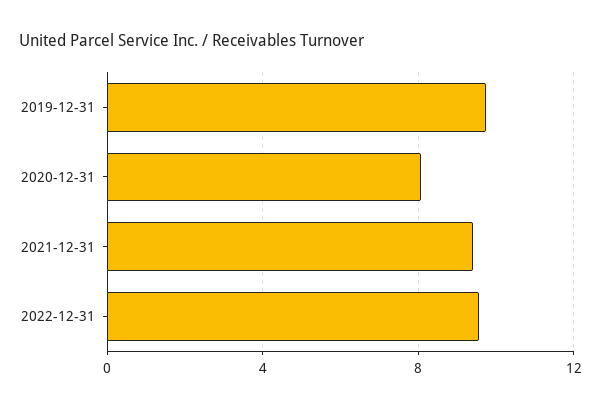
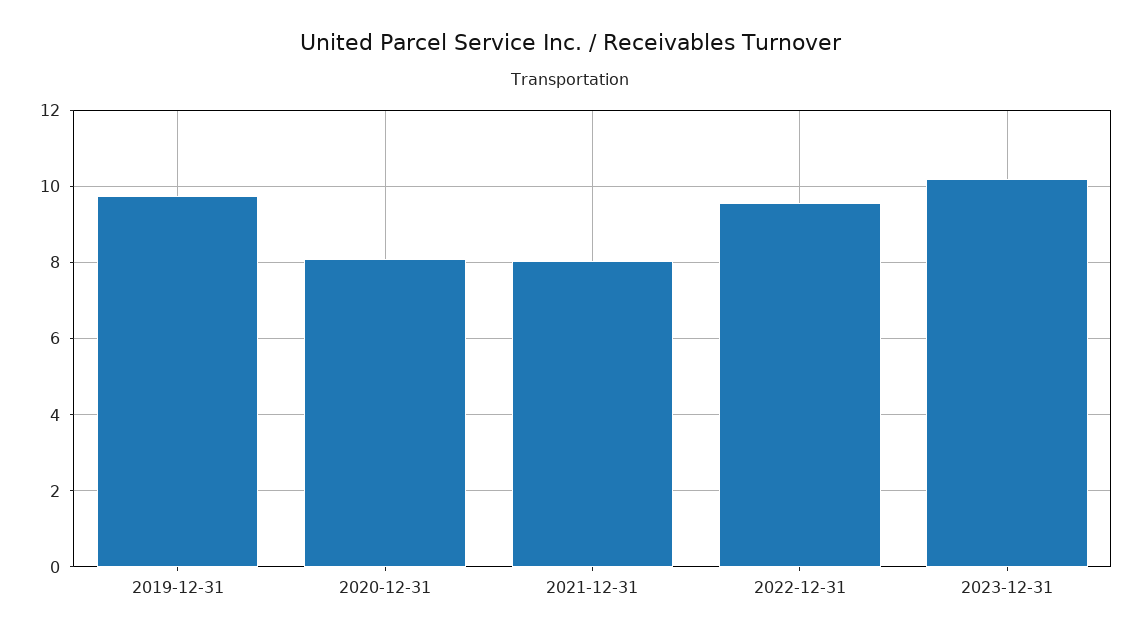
2021-12-31: 9.5 -> 8
2023-12-31: none -> 10.2

